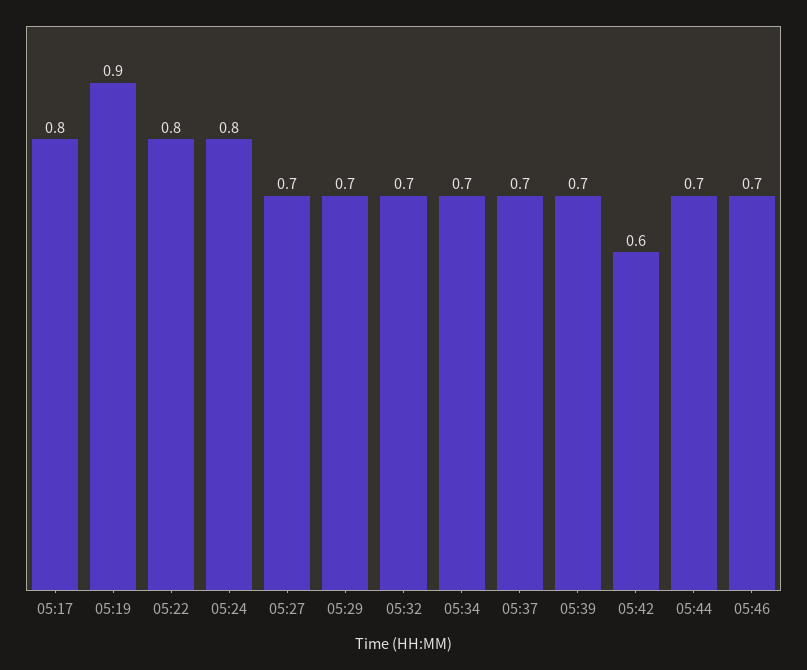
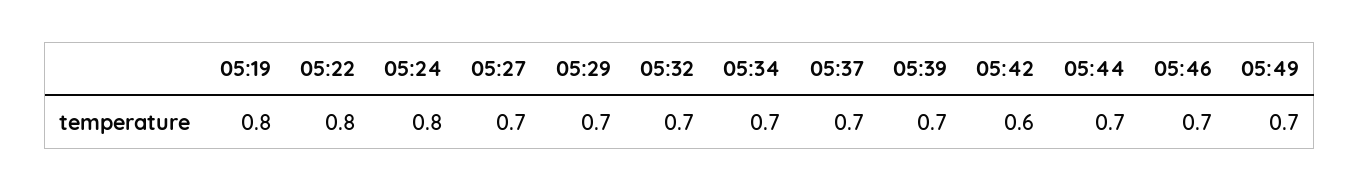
05:17: 0.8 -> none
05:19: 0.9 -> 0.8
05:49: none -> 0.7

